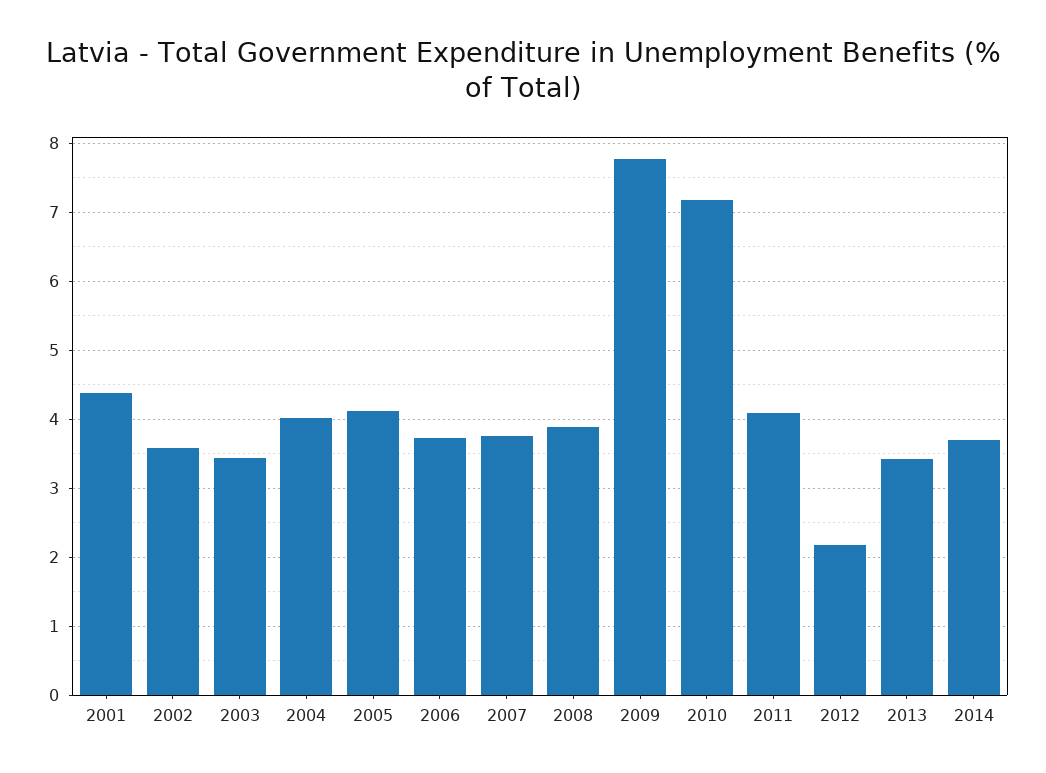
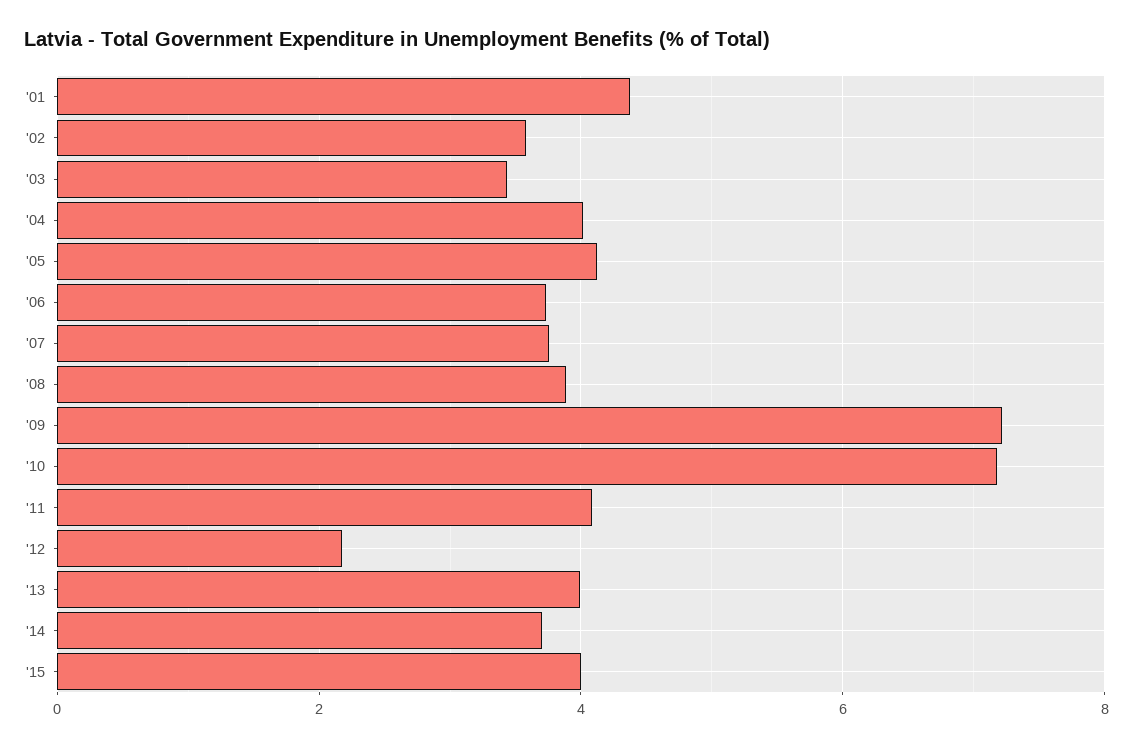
2009: 7.8 -> 7.2
2013: 3.4 -> 4
'15: none -> 4

